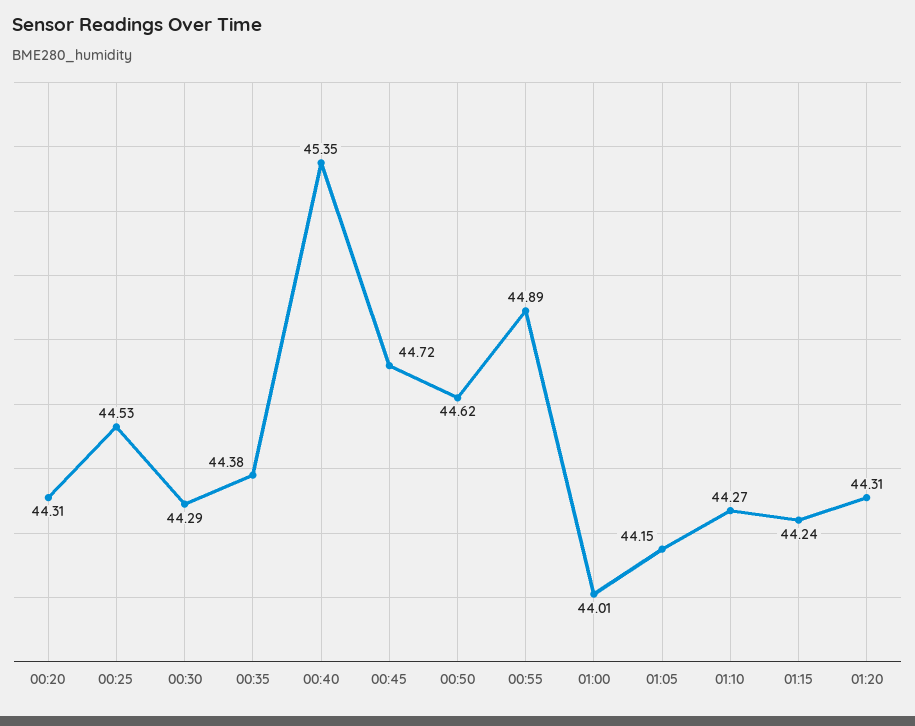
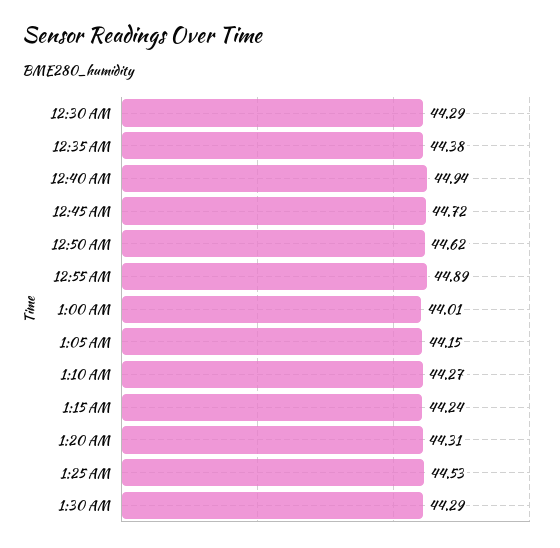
00:20: 44.31 -> none
00:25: 44.53 -> none
00:40: 45.35 -> 44.94
1:25 AM: none -> 44.53
1:30 AM: none -> 44.29

